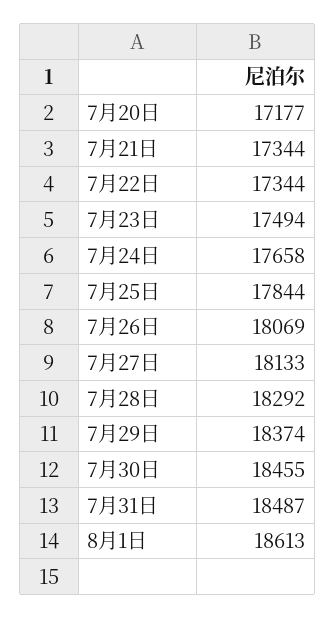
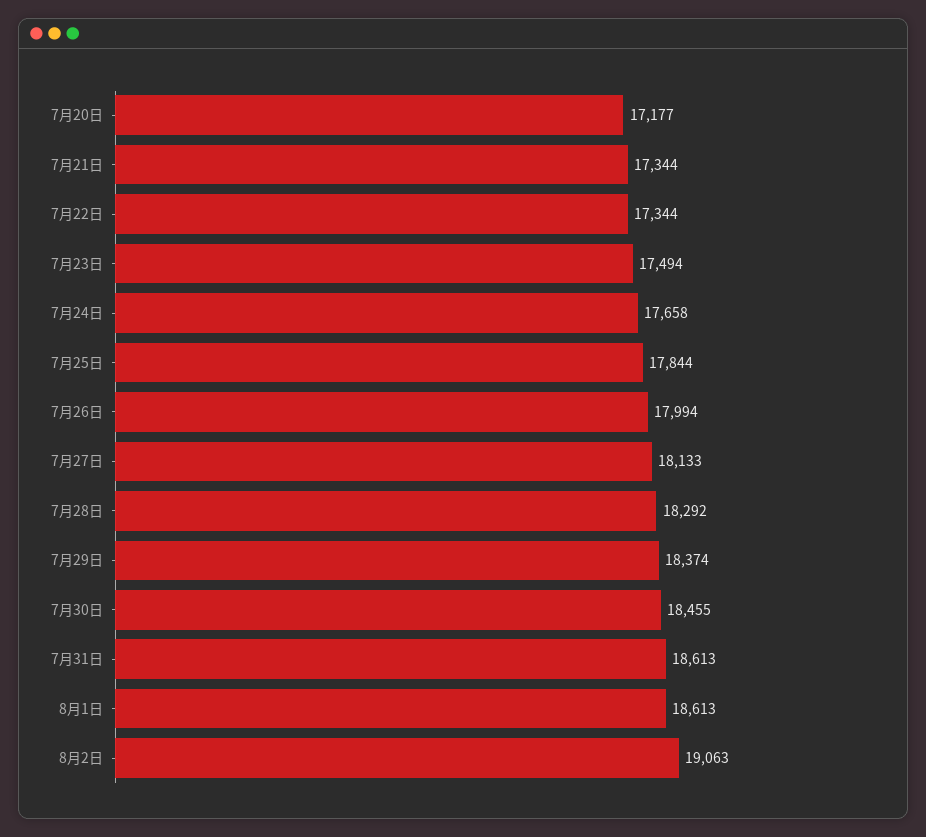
7月26日: 18069 -> 17994
7月31日: 18487 -> 18613
8月2日: none -> 19063

